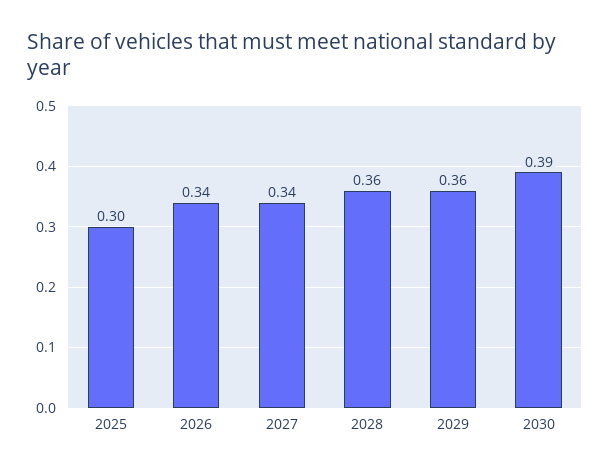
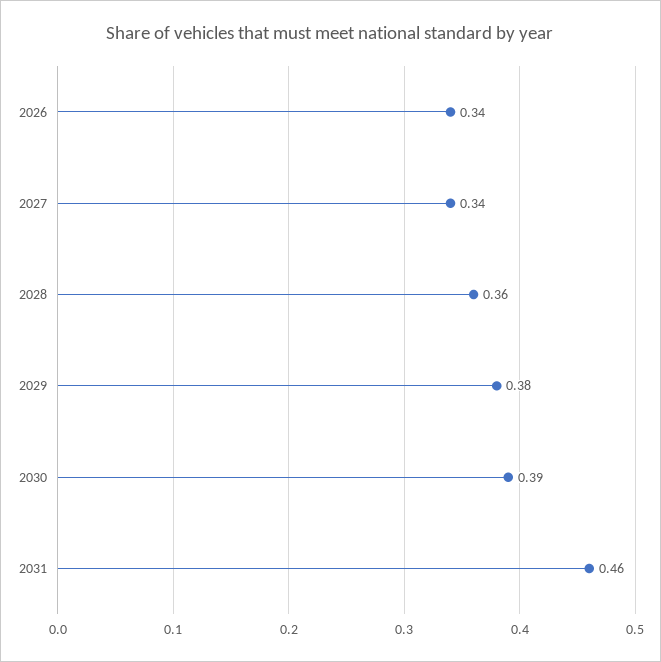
2025: 0.3 -> none
2029: 0.36 -> 0.38
2031: none -> 0.46

